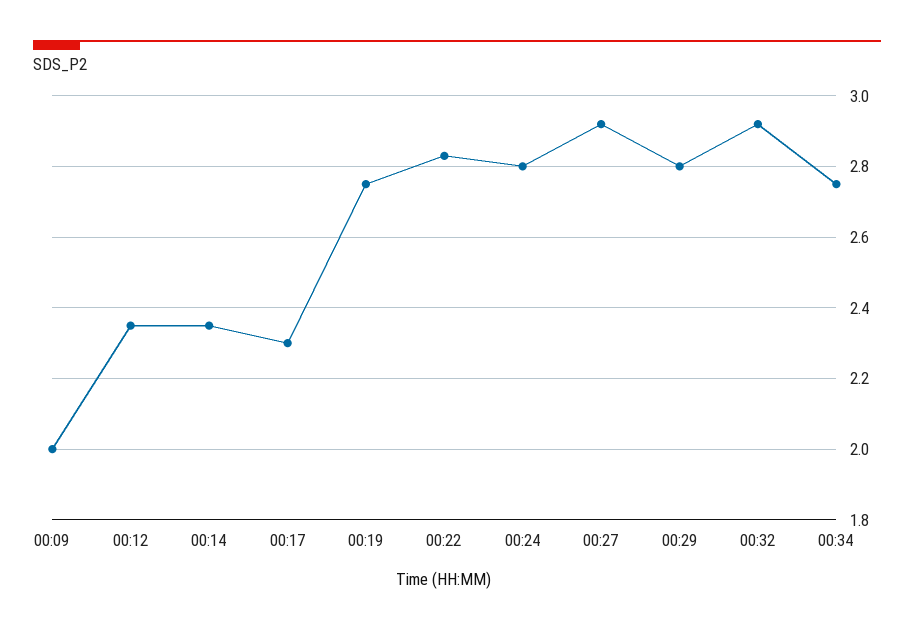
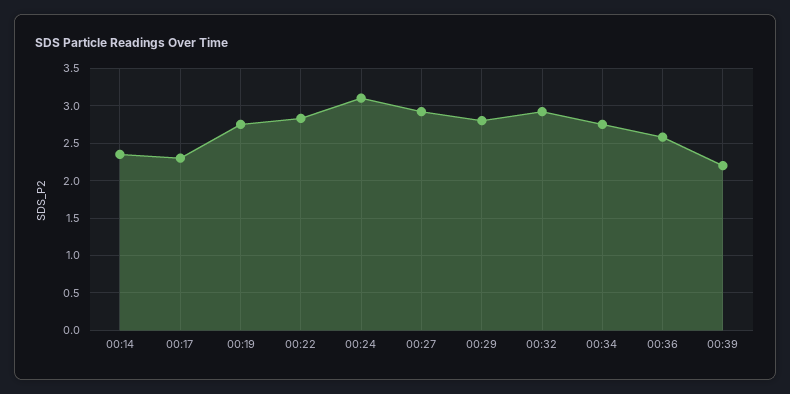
00:09: 2 -> none
00:12: 2.35 -> none
00:24: 2.8 -> 3.1
00:36: none -> 2.6
00:39: none -> 2.2

